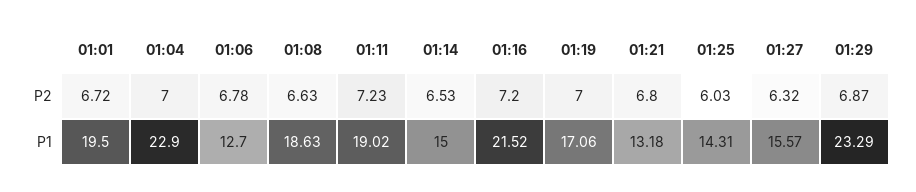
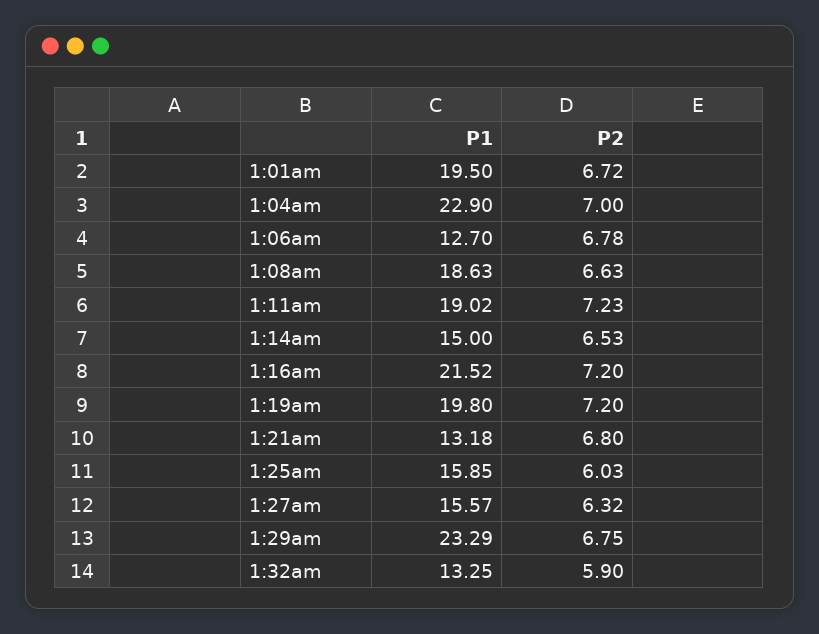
01:19, P2: 7 -> 7.2
01:29, P2: 6.87 -> 6.75
01:19, P1: 17.06 -> 19.8
01:25, P1: 14.31 -> 15.85
1:32am, P1: none -> 13.25
1:32am, P2: none -> 5.9

